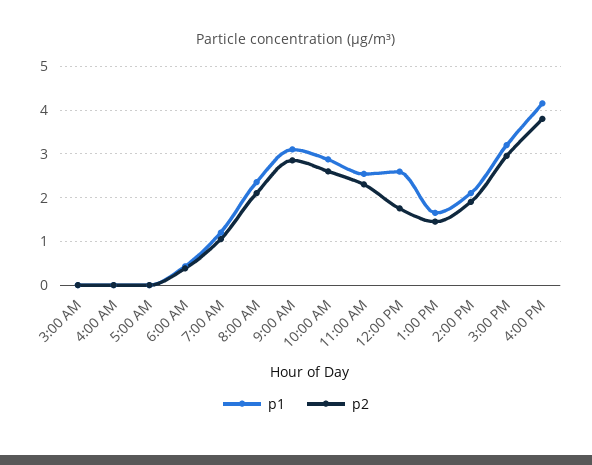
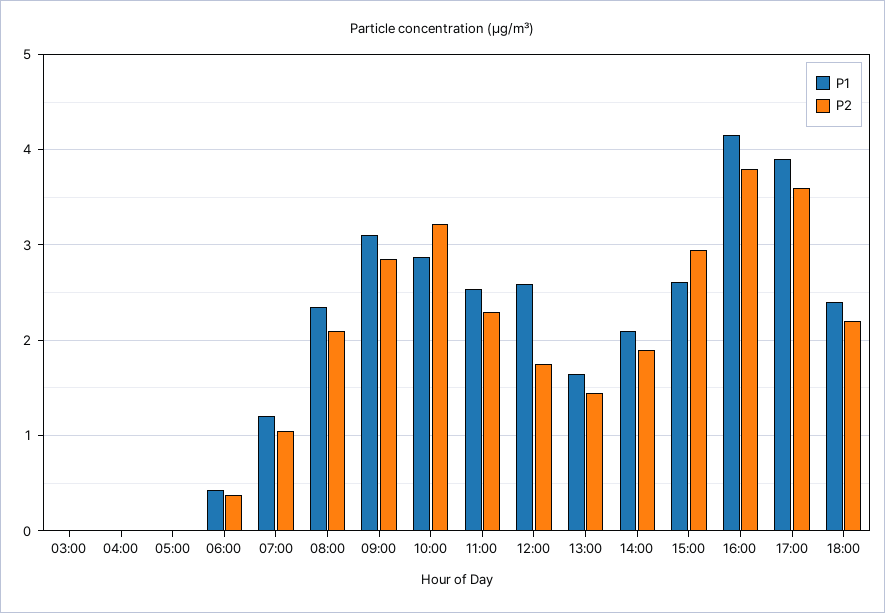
p2, 10:00 AM: 2.6 -> 3.2
p1, 3:00 PM: 3.2 -> 2.6
p1, 17:00: none -> 3.9
p2, 17:00: none -> 3.6
p1, 18:00: none -> 2.4
p2, 18:00: none -> 2.2

